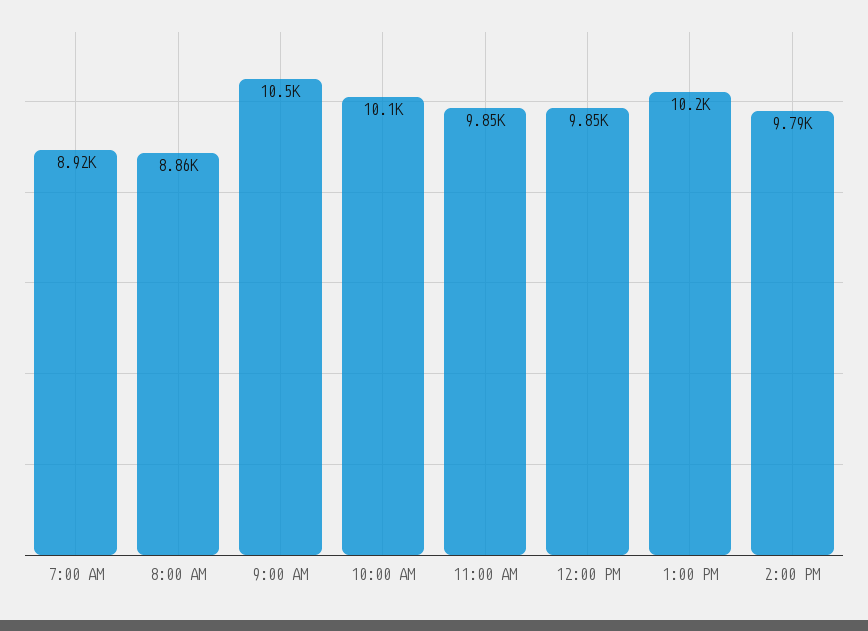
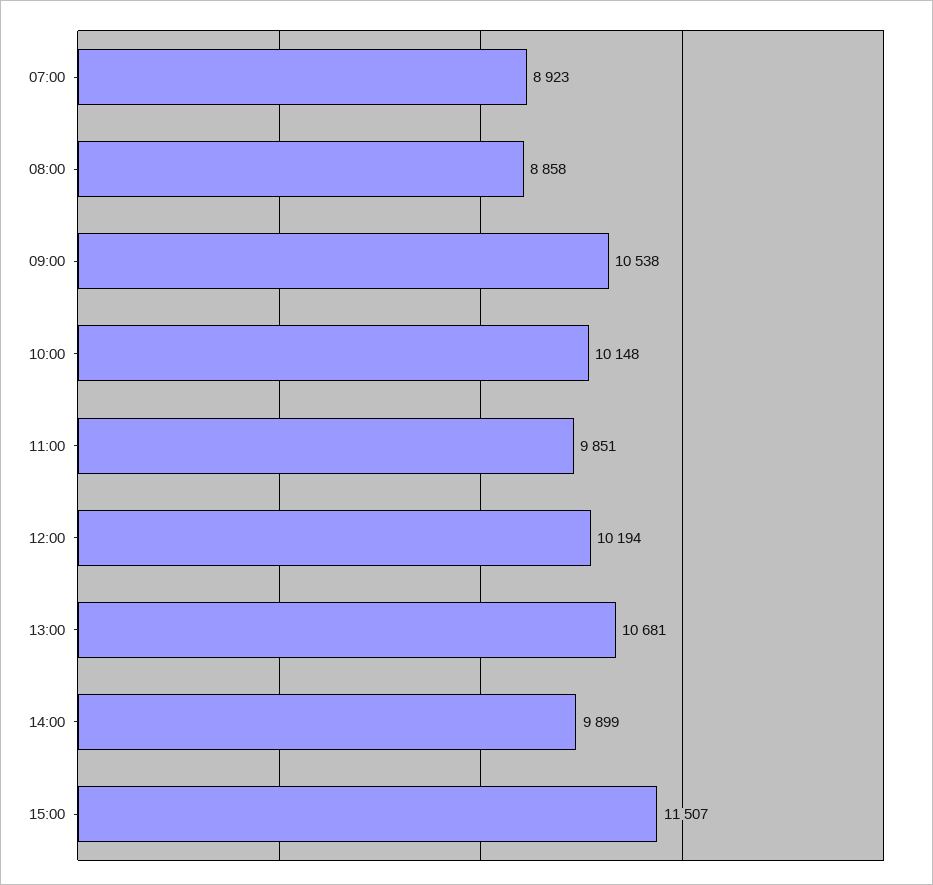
12:00 PM: 9850 -> 10194
1:00 PM: 10200 -> 10681
2:00 PM: 9790 -> 9899
15:00: none -> 11507

